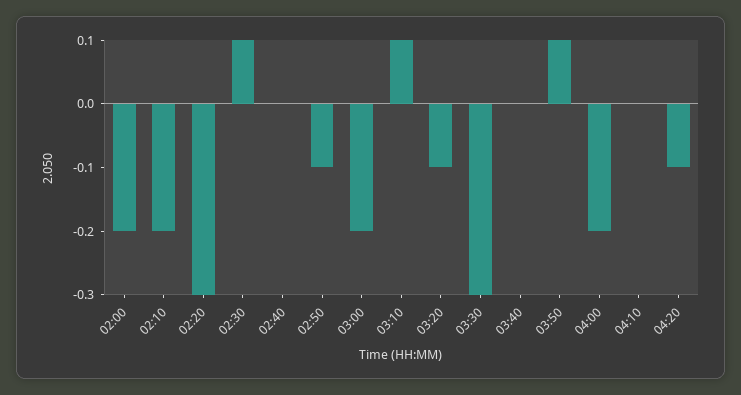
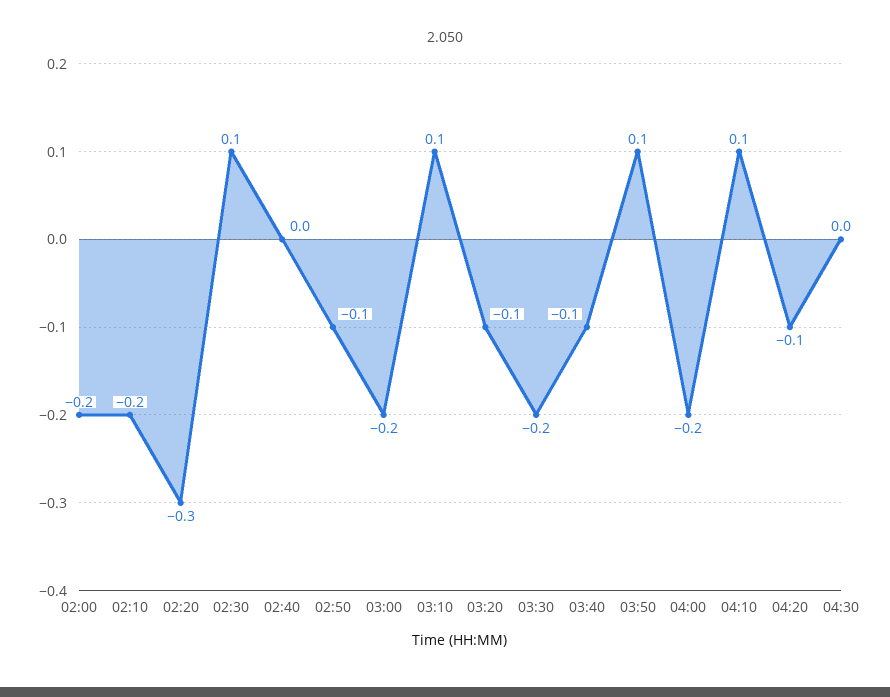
03:30: -0.3 -> -0.2
03:40: 0 -> -0.1
04:10: 0 -> 0.1
04:30: none -> 0

